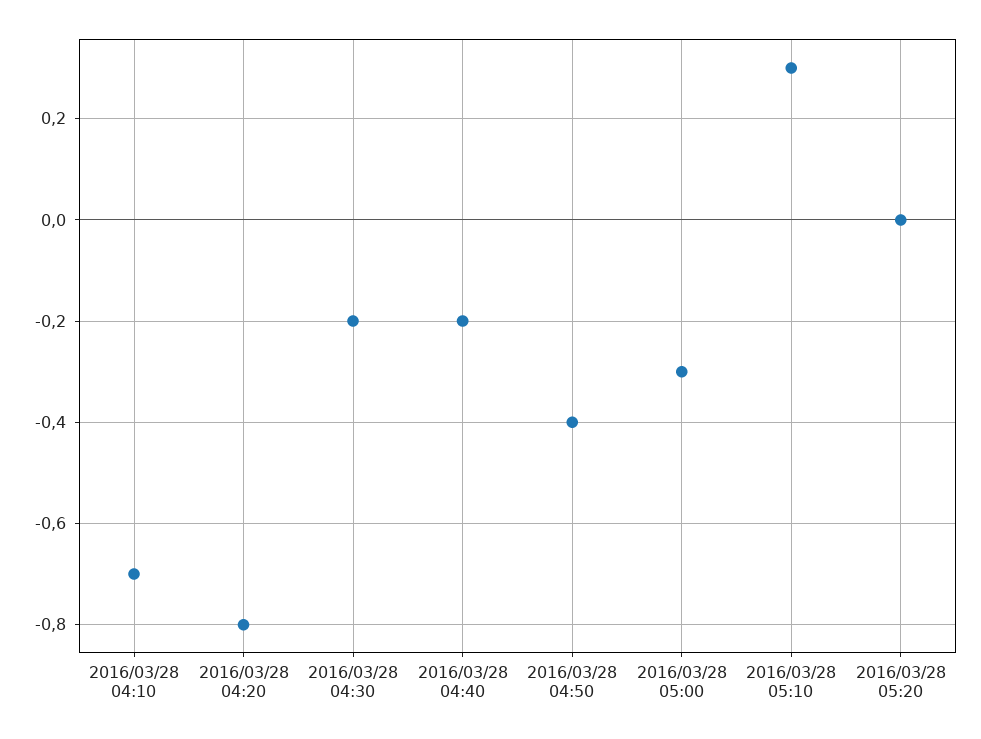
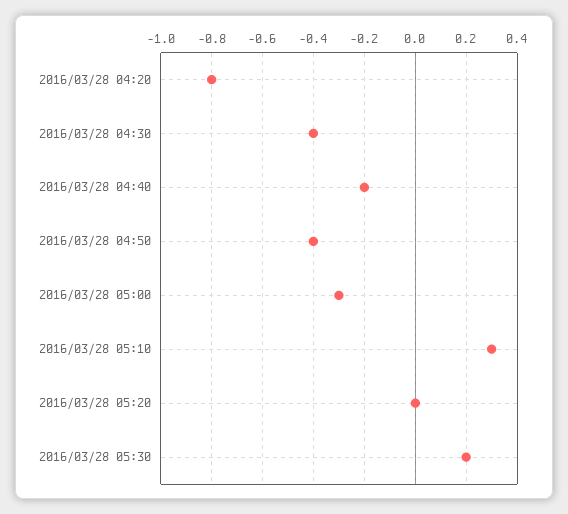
2016/03/28 04:10: -0.7 -> none
2016/03/28 04:30: -0.2 -> -0.4
2016/03/28 05:30: none -> 0.2

